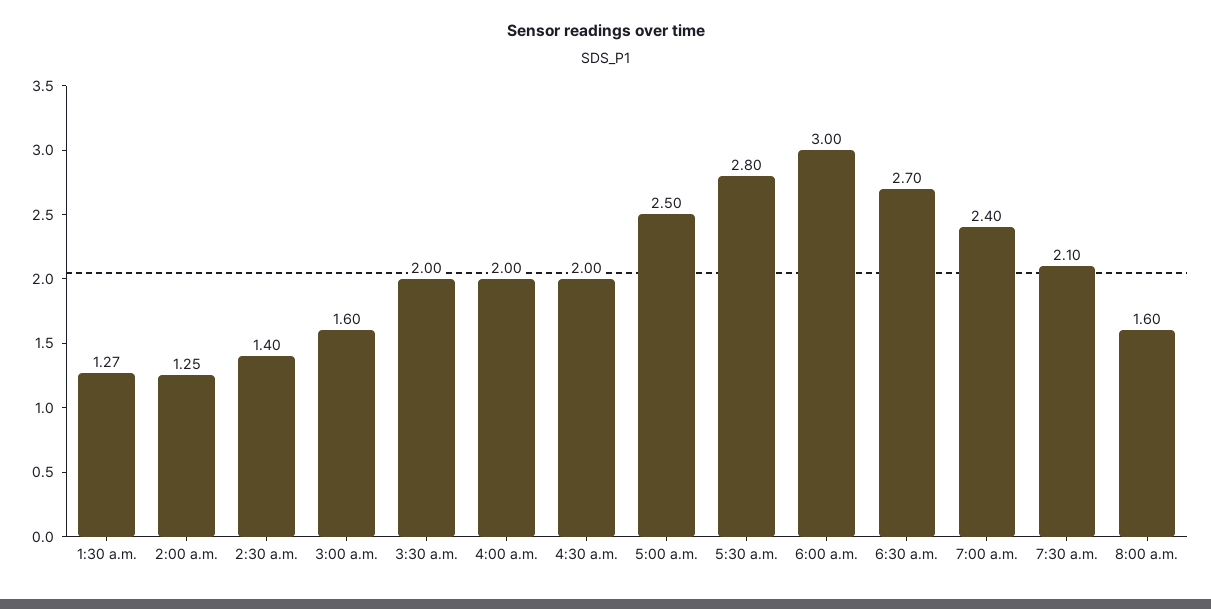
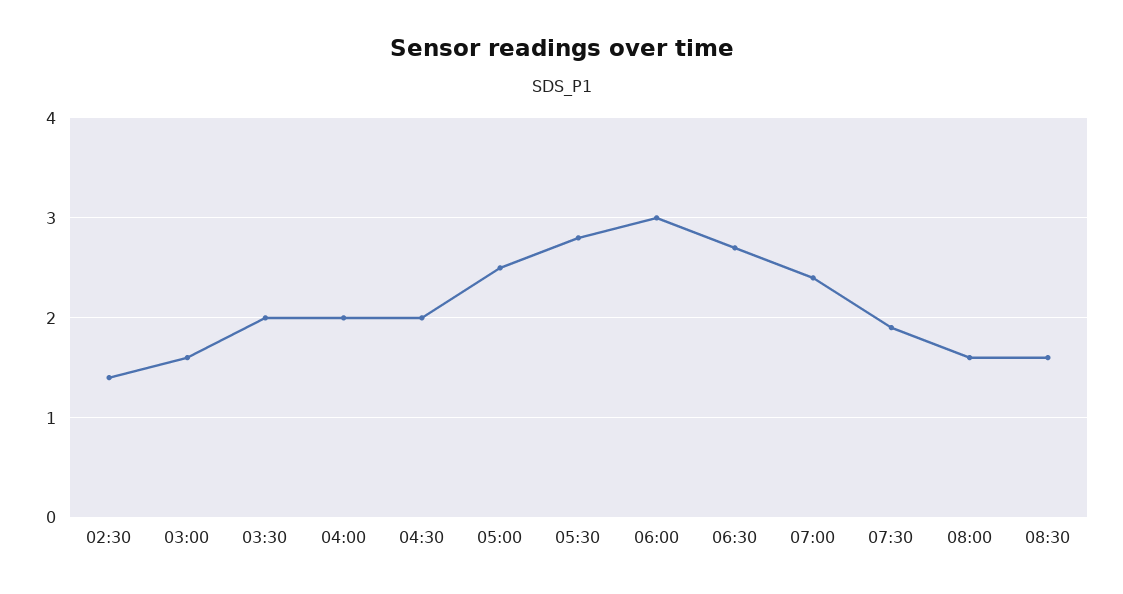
1:30 a.m.: 1.27 -> none
2:00 a.m.: 1.25 -> none
7:30 a.m.: 2.1 -> 1.9
08:30: none -> 1.6

